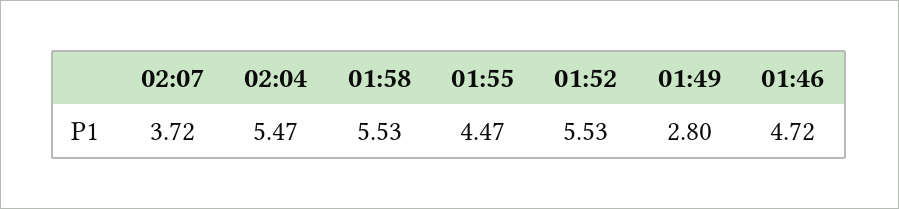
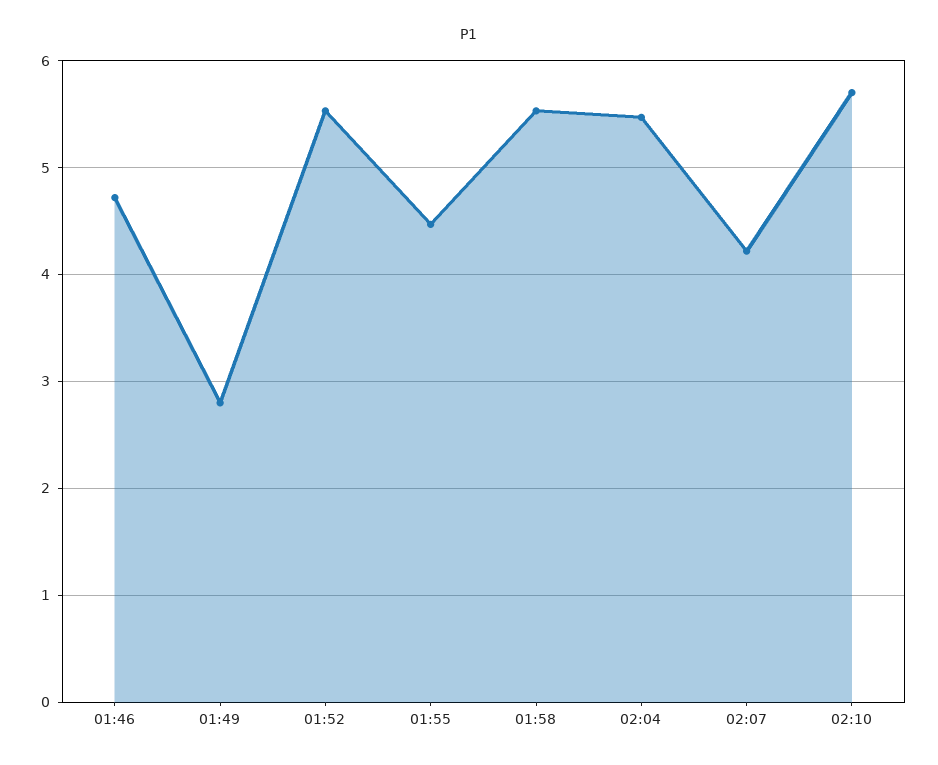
02:07: 3.72 -> 4.2
02:10: none -> 5.7

